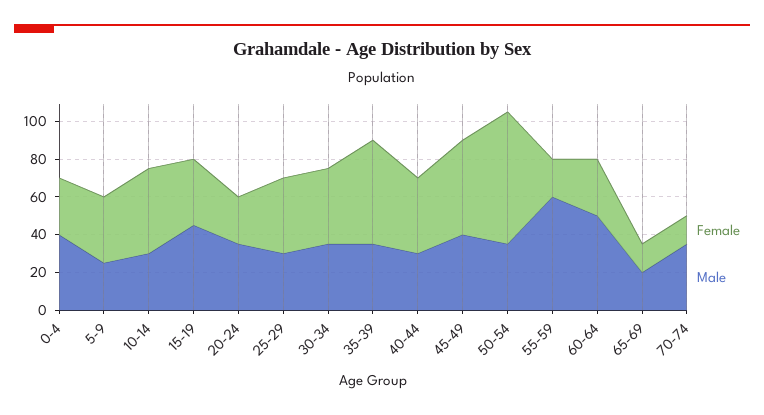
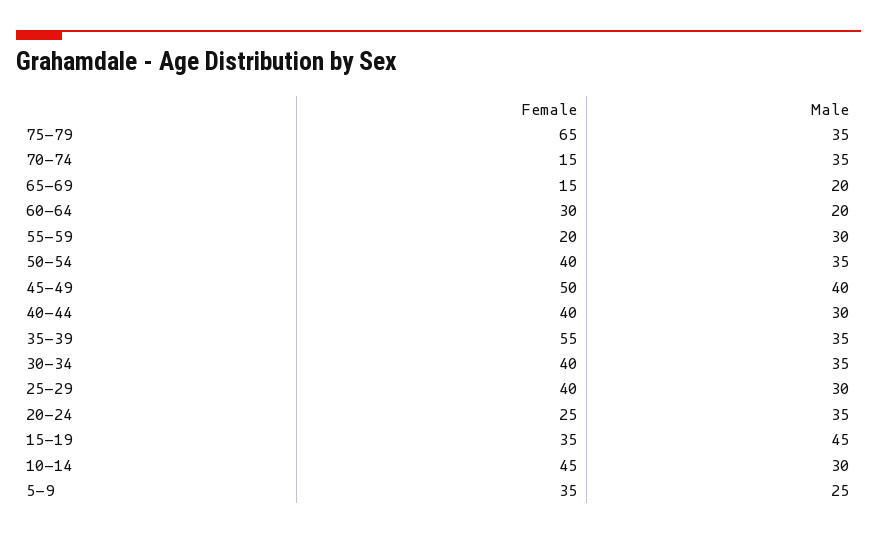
Female, 0-4: 30 -> none
Male, 0-4: 40 -> none
Female, 50-54: 70 -> 40
Male, 55-59: 60 -> 30
Male, 60-64: 50 -> 20
Female, 75-79: none -> 65
Male, 75-79: none -> 35

